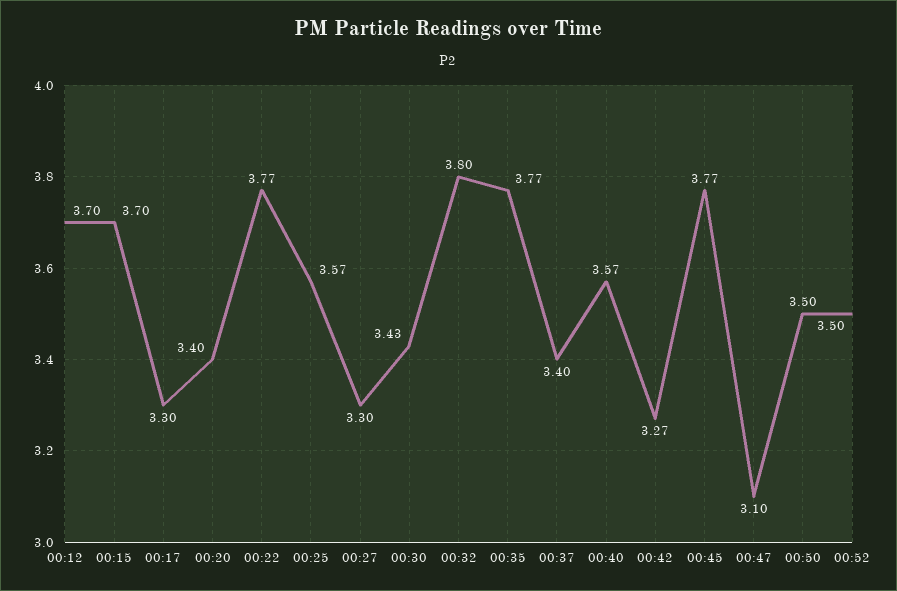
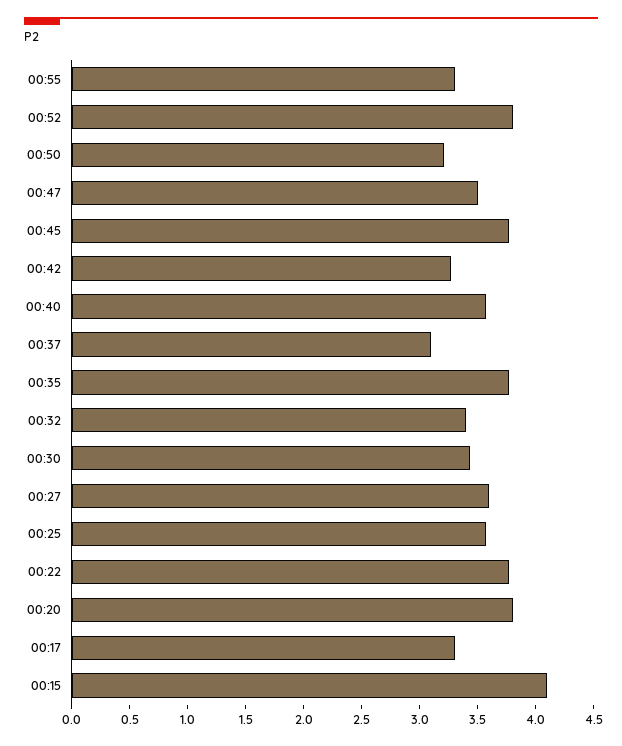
00:12: 3.7 -> none
00:15: 3.7 -> 4.1
00:20: 3.4 -> 3.8
00:27: 3.3 -> 3.6
00:32: 3.8 -> 3.4
00:37: 3.4 -> 3.1
00:47: 3.1 -> 3.5
00:50: 3.5 -> 3.2
00:52: 3.5 -> 3.8
00:55: none -> 3.3

